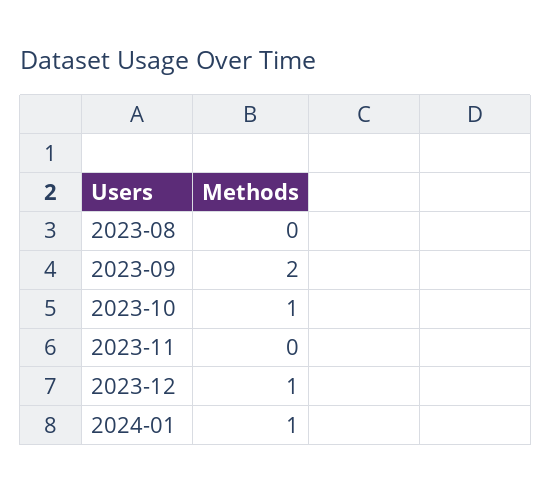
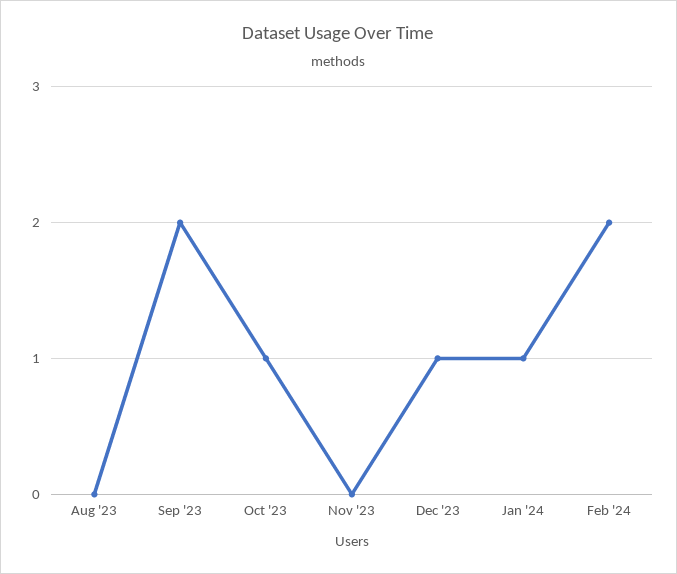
Feb '24: none -> 2

